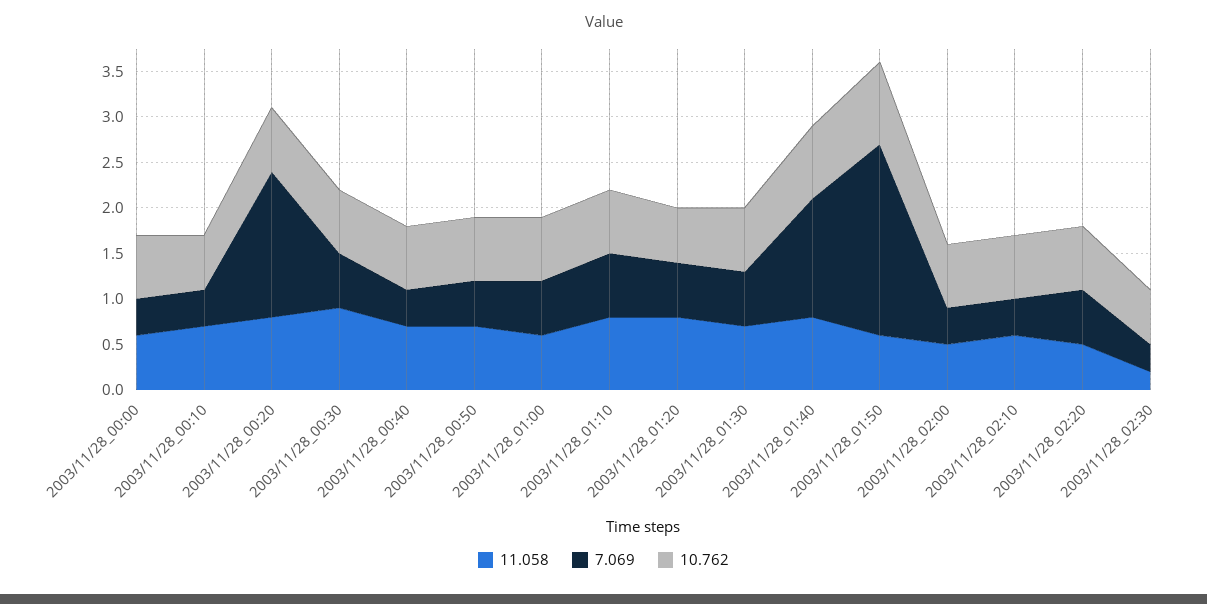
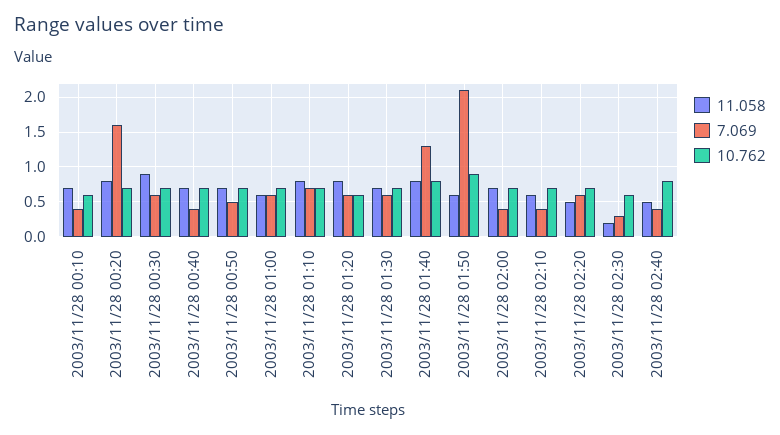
11.058, 2003/11/28_00:00: 0.6 -> none
7.069, 2003/11/28_00:00: 0.4 -> none
10.762, 2003/11/28_00:00: 0.7 -> none
11.058, 2003/11/28_02:00: 0.5 -> 0.7
11.058, 2003/11/28 02:40: none -> 0.5
7.069, 2003/11/28 02:40: none -> 0.4
10.762, 2003/11/28 02:40: none -> 0.8

